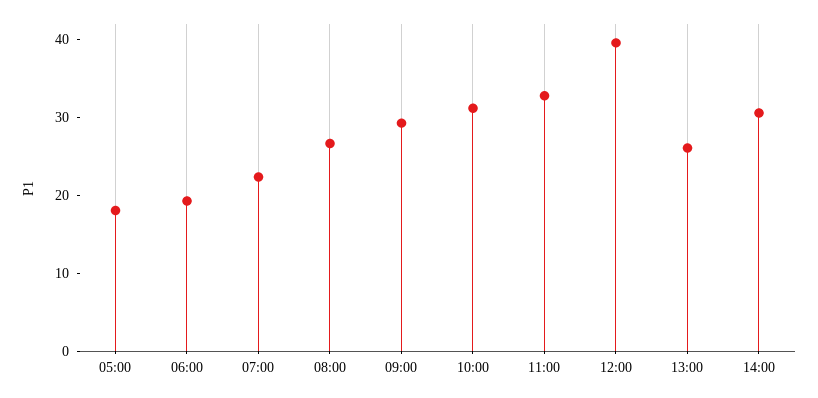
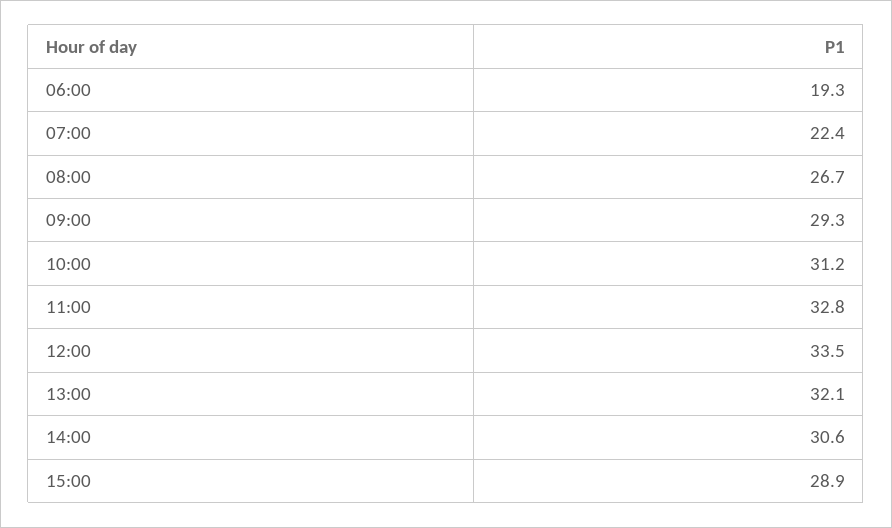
05:00: 18 -> none
12:00: 40 -> 33.5
13:00: 26 -> 32.1
15:00: none -> 28.9

